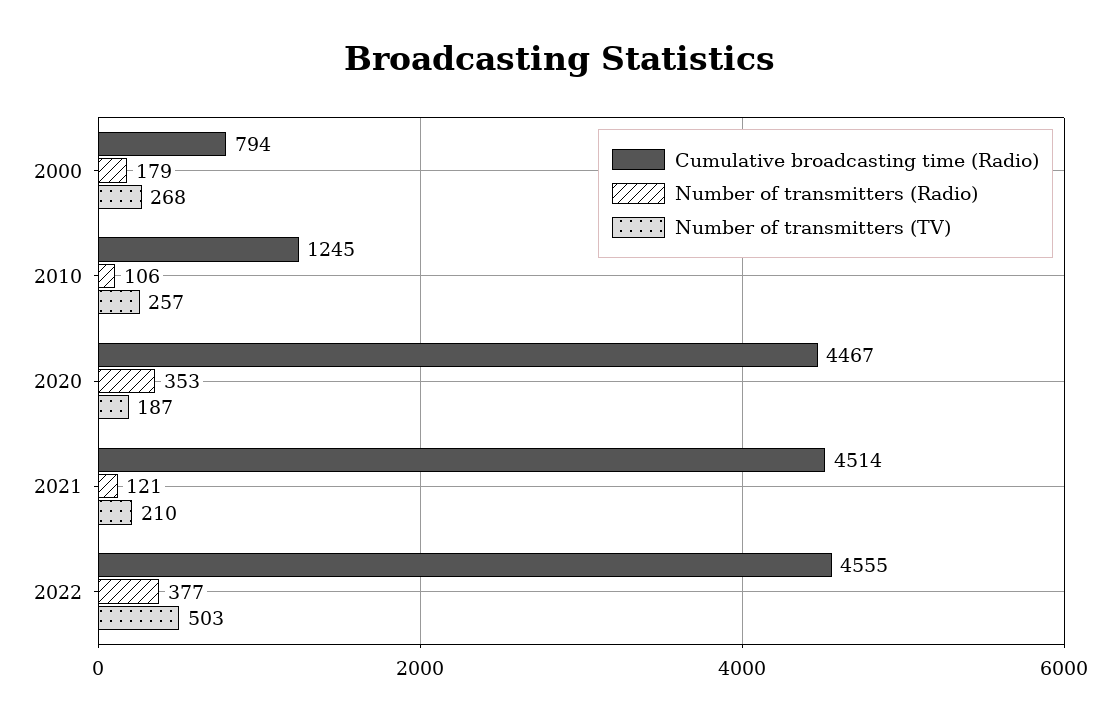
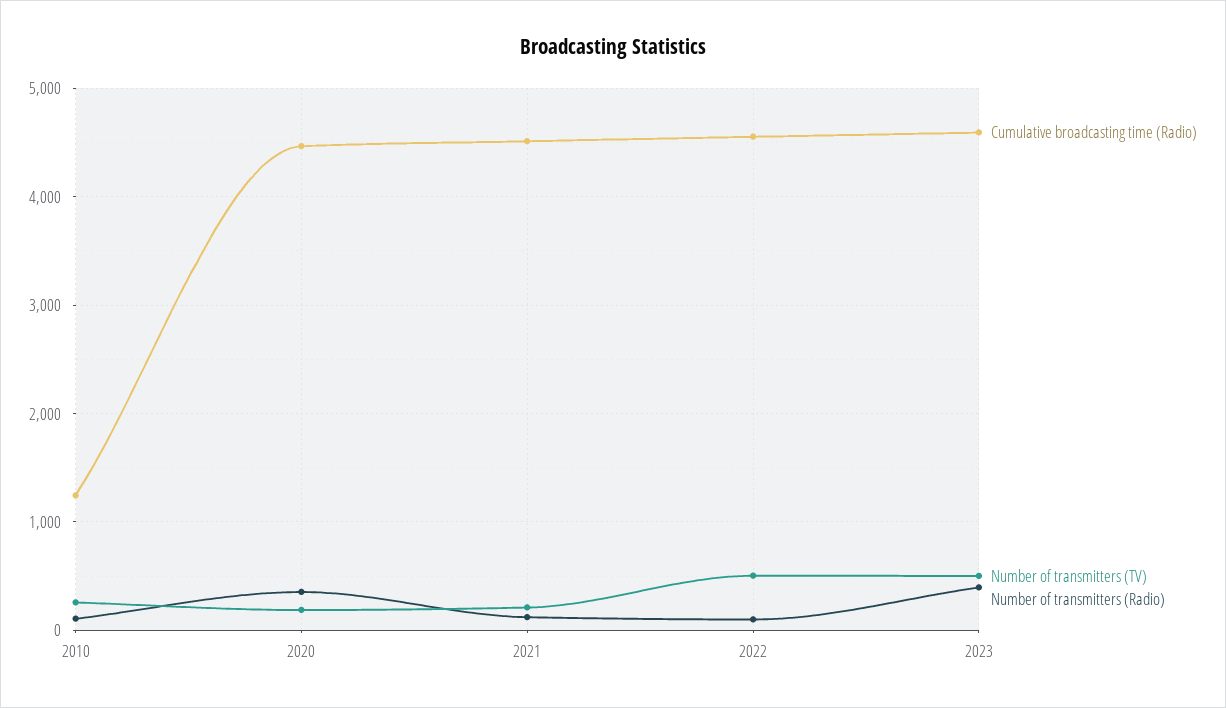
Cumulative broadcasting time (Radio), 2000: 794 -> none
Number of transmitters (Radio), 2000: 179 -> none
Number of transmitters (TV), 2000: 268 -> none
Number of transmitters (Radio), 2022: 377 -> 100
Cumulative broadcasting time (Radio), 2023: none -> 4600
Number of transmitters (TV), 2023: none -> 500
Number of transmitters (Radio), 2023: none -> 400

